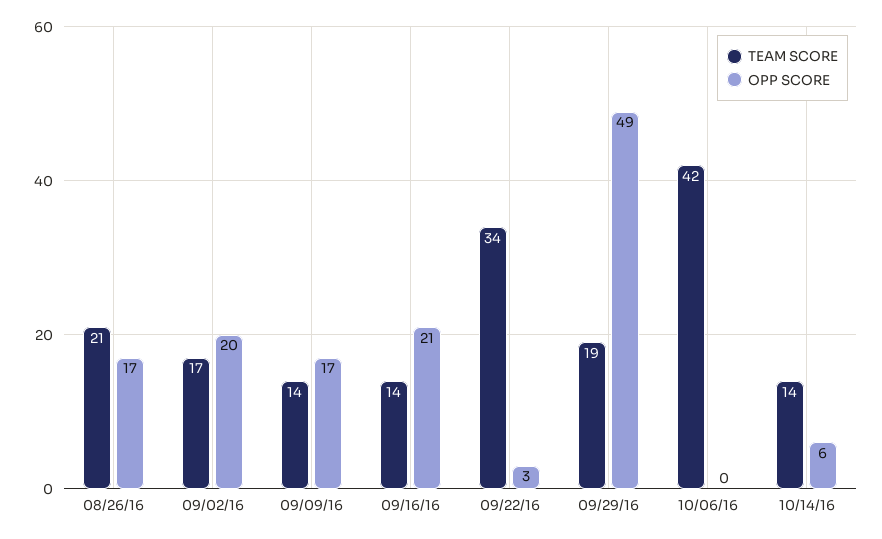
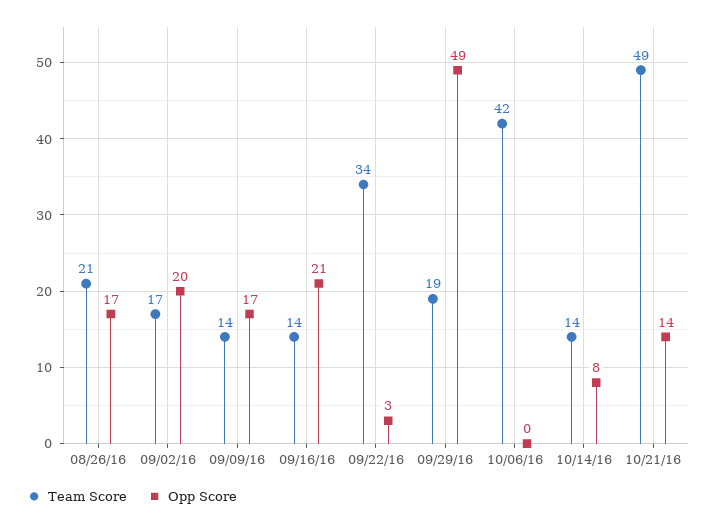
OPP SCORE, 10/14/16: 6 -> 8
TEAM SCORE, 10/21/16: none -> 49
OPP SCORE, 10/21/16: none -> 14

